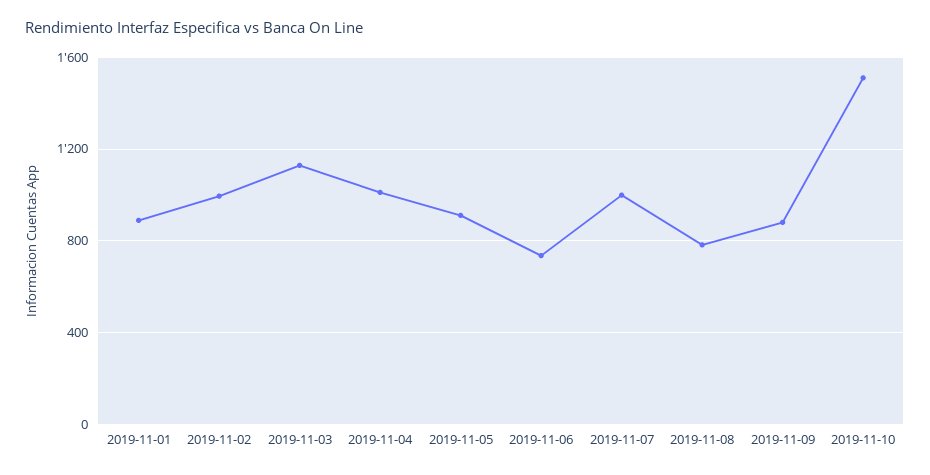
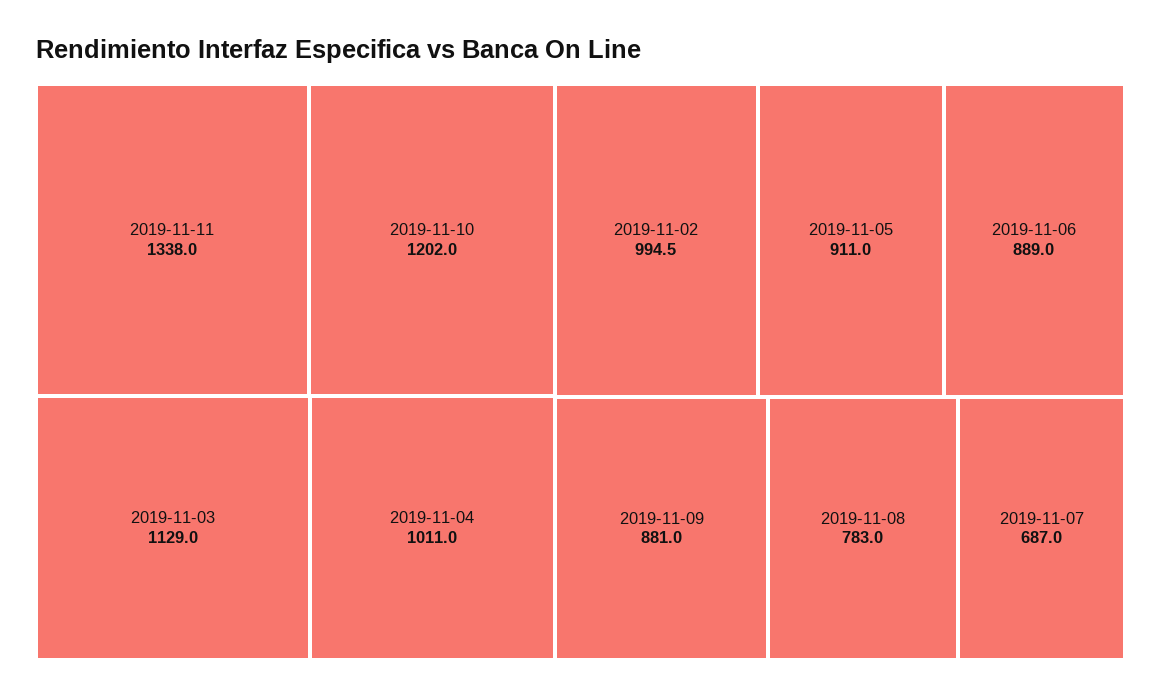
2019-11-01: 900 -> none
2019-11-06: 750 -> 889
2019-11-07: 1000 -> 687
2019-11-10: 1500 -> 1202
2019-11-11: none -> 1338

